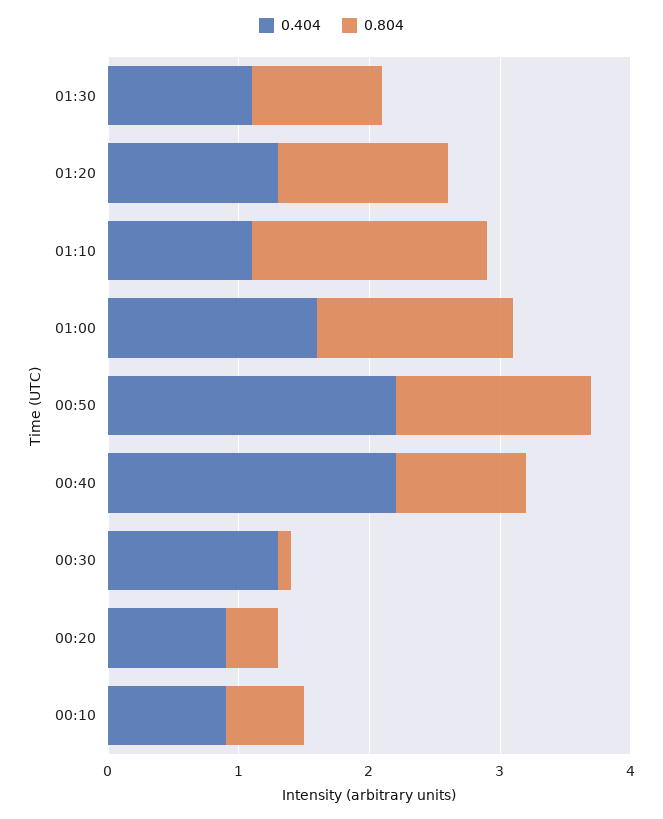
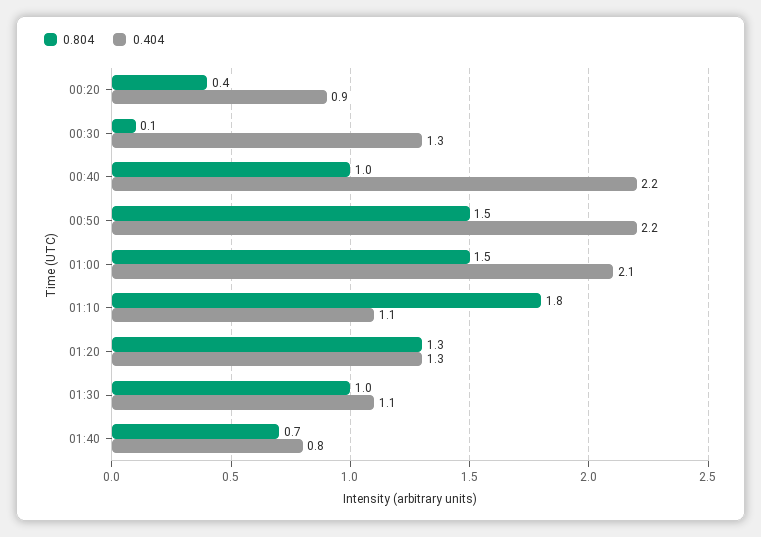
0.404, 01:00: 1.6 -> 2.1
0.404, 00:10: 0.9 -> none
0.804, 00:10: 0.6 -> none
0.804, 01:40: none -> 0.7
0.404, 01:40: none -> 0.8

